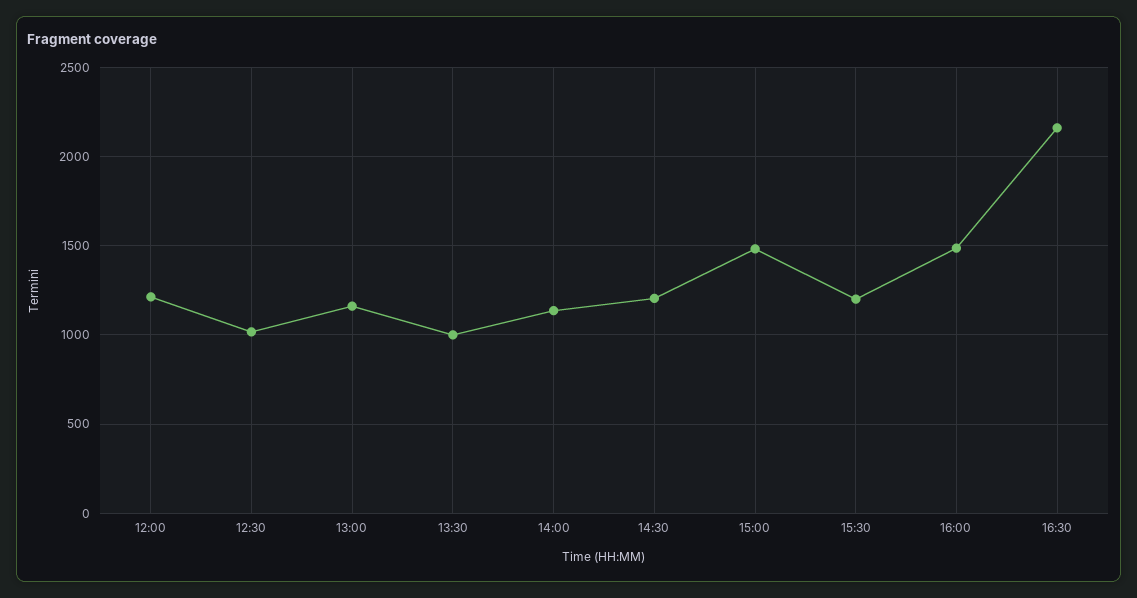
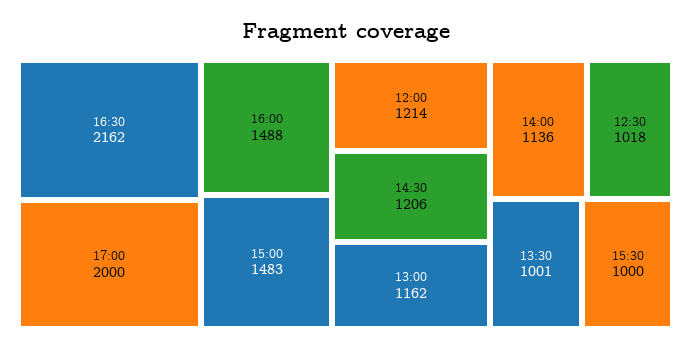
15:30: 1200 -> 1000
17:00: none -> 2000

